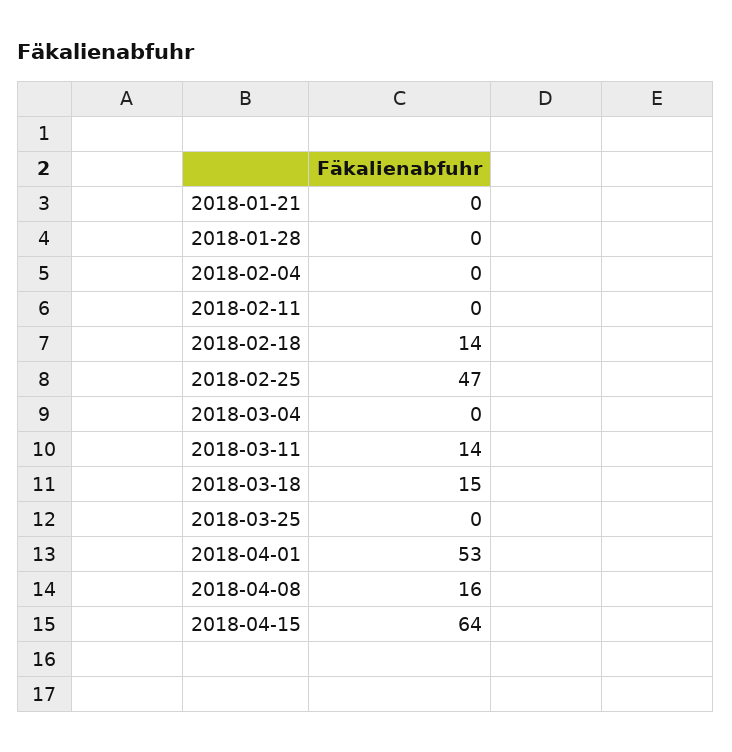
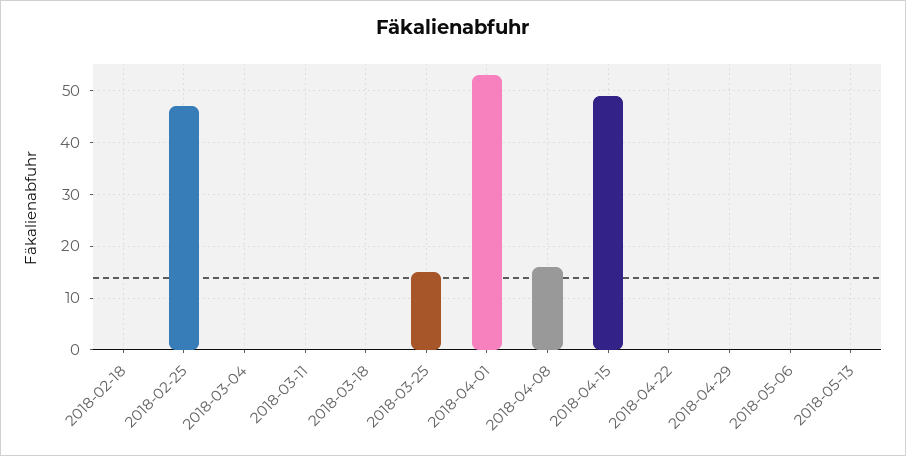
2018-01-21: 0 -> none
2018-01-28: 0 -> none
2018-02-04: 0 -> none
2018-02-11: 0 -> none
2018-02-18: 14 -> 0
2018-03-11: 14 -> 0
2018-03-18: 15 -> 0
2018-03-25: 0 -> 15
2018-04-15: 64 -> 50
2018-04-22: none -> 0
2018-04-29: none -> 0
2018-05-06: none -> 0
2018-05-13: none -> 0

